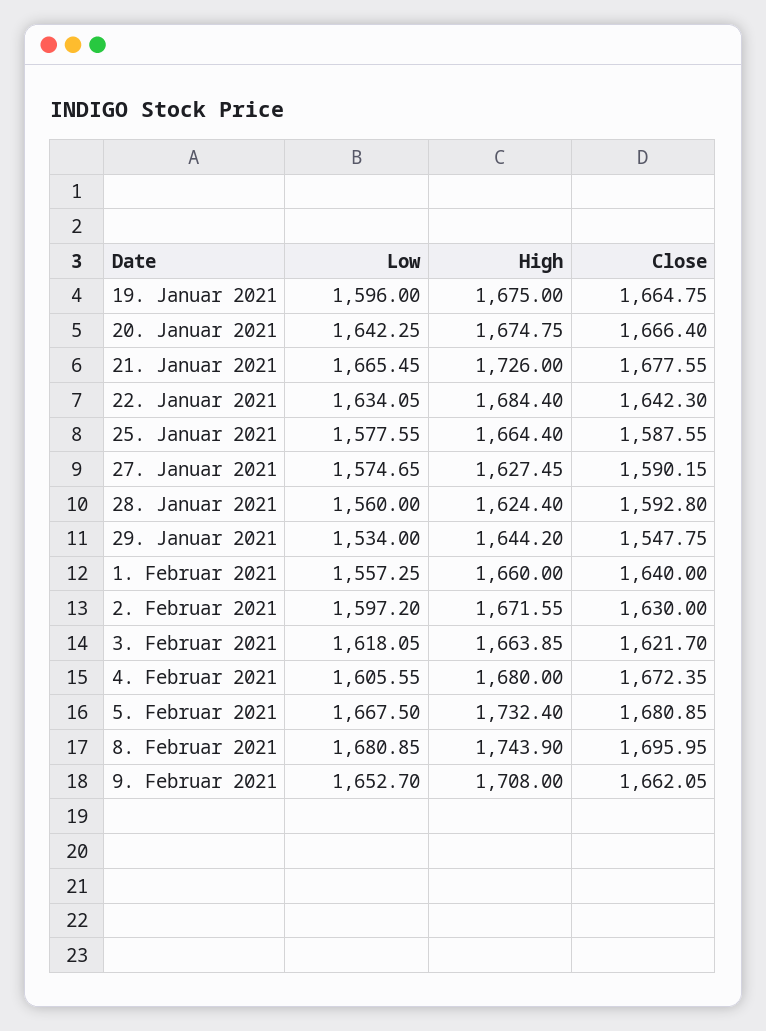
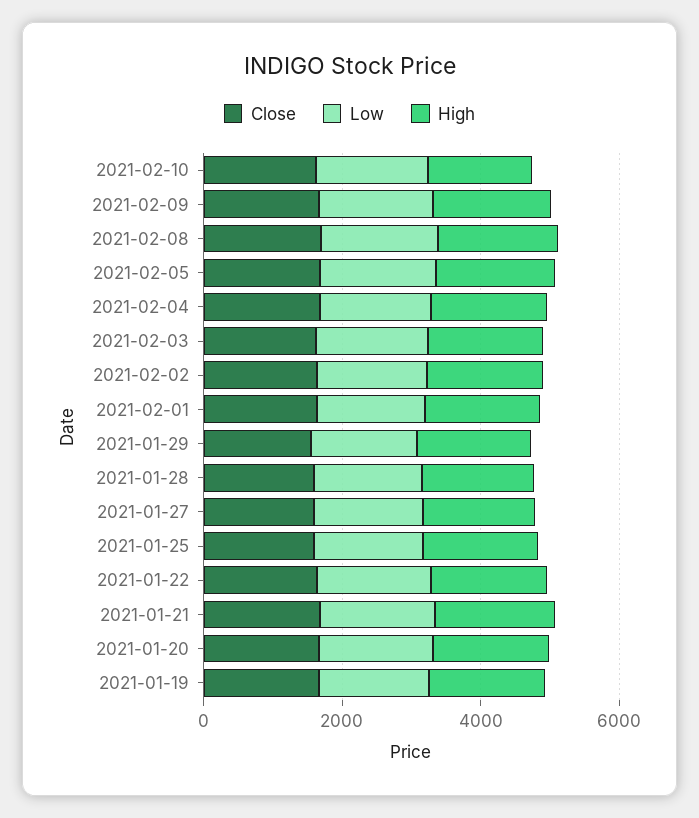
Close, 2021-02-10: none -> 1500
Low, 2021-02-10: none -> 1500
High, 2021-02-10: none -> 1500

